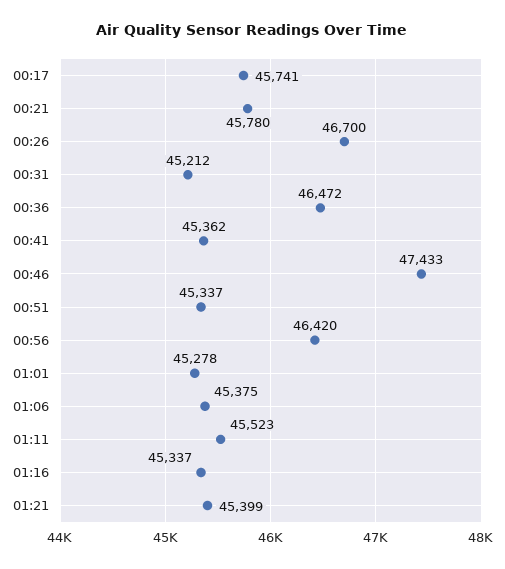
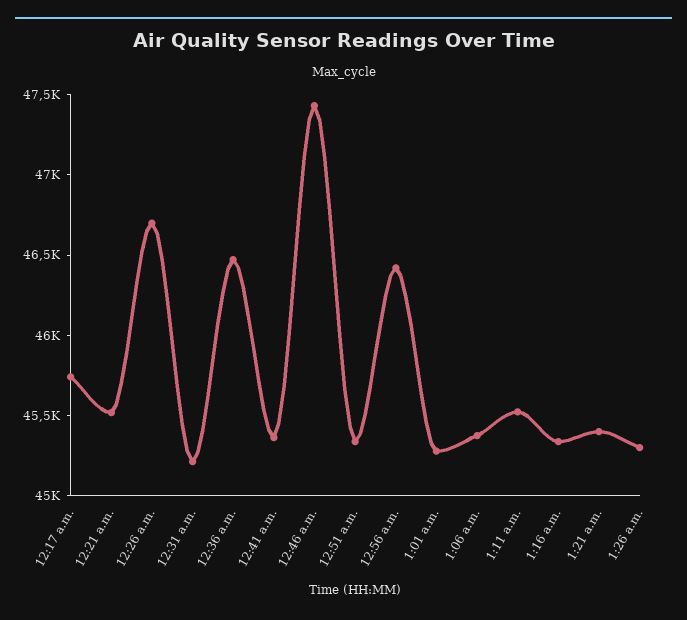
00:21: 45780 -> 45500
1:26 a.m.: none -> 45300

